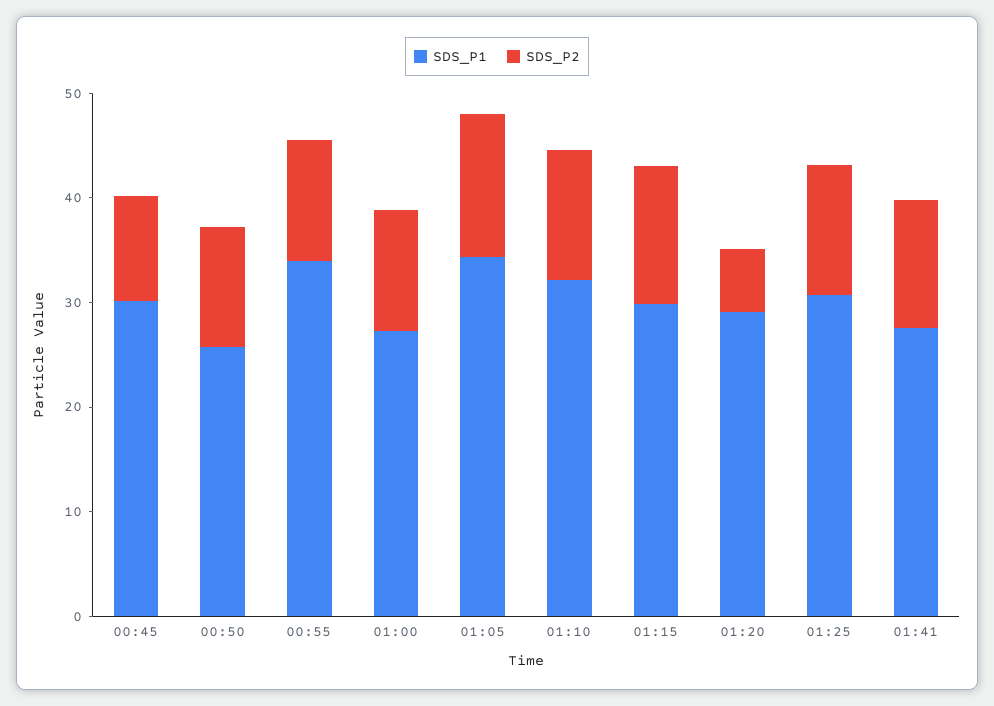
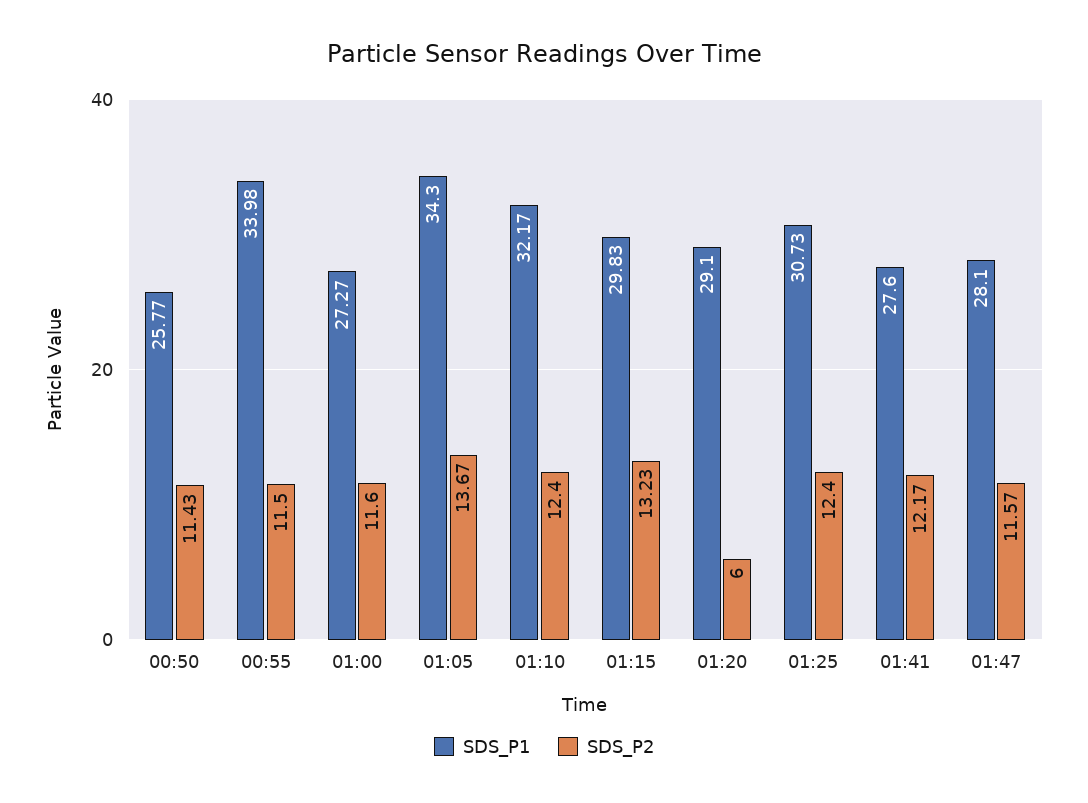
SDS_P1, 00:45: 30 -> none
SDS_P2, 00:45: 10 -> none
SDS_P1, 01:47: none -> 28.1
SDS_P2, 01:47: none -> 11.57

